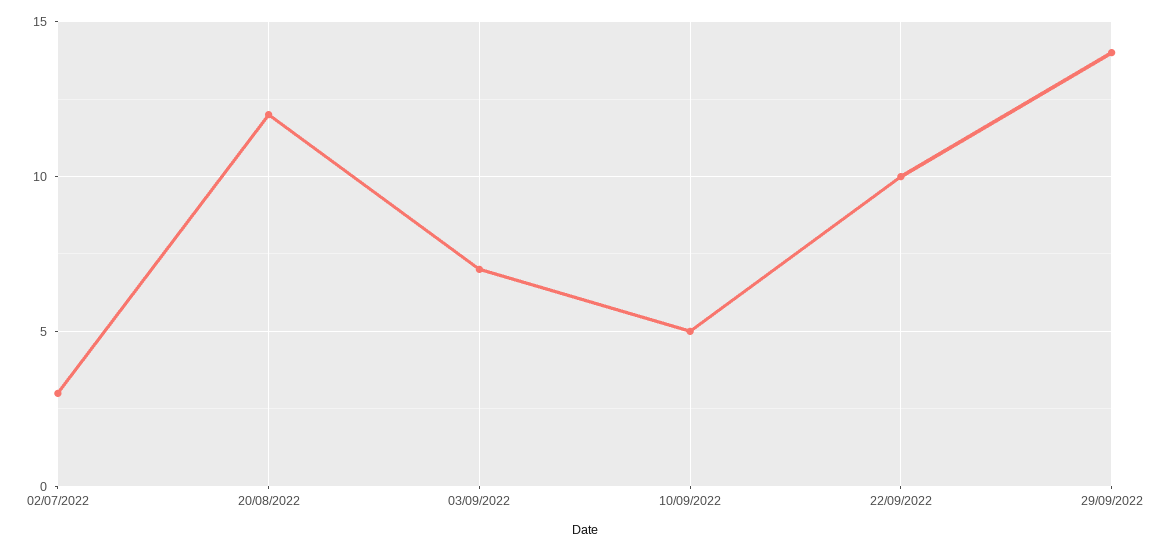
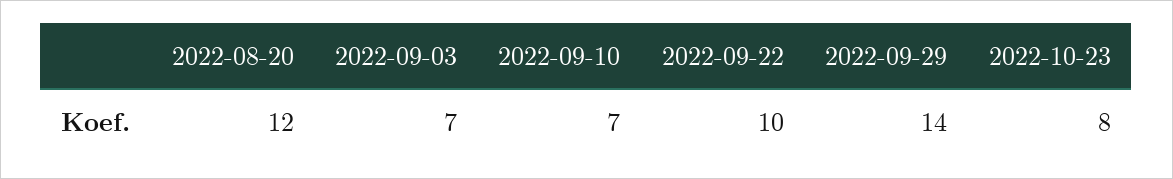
02/07/2022: 3 -> none
10/09/2022: 5 -> 7
2022-10-23: none -> 8

